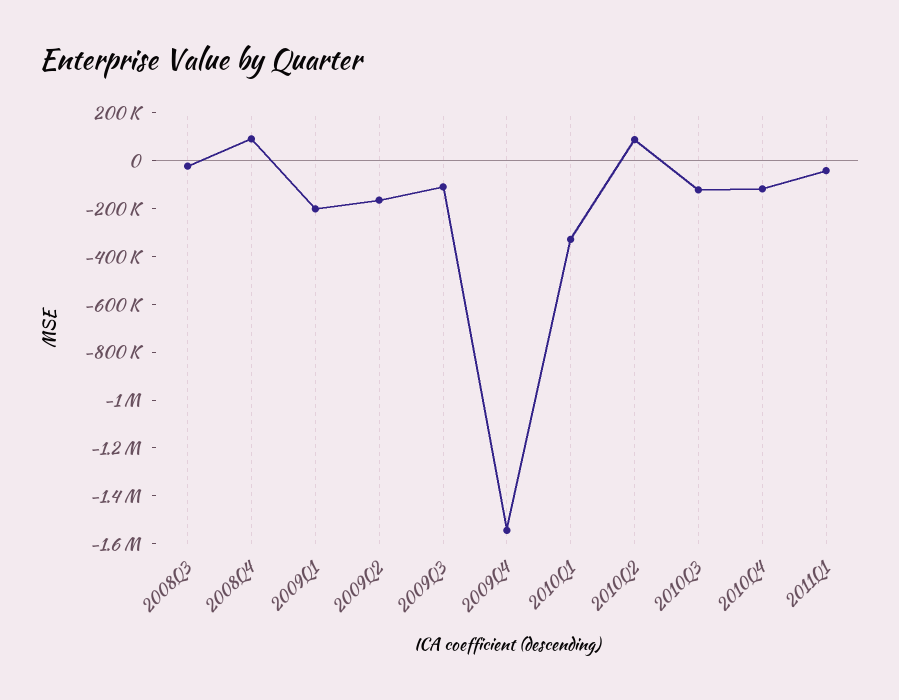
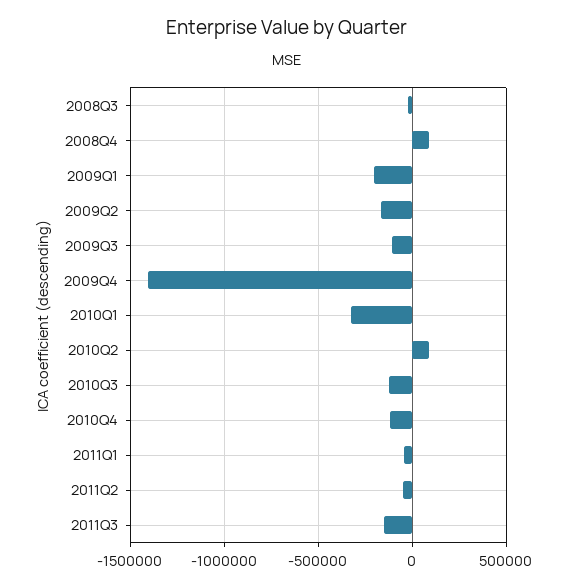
2009Q4: -1550000 -> -1400000
2011Q2: none -> -50000
2011Q3: none -> -150000

